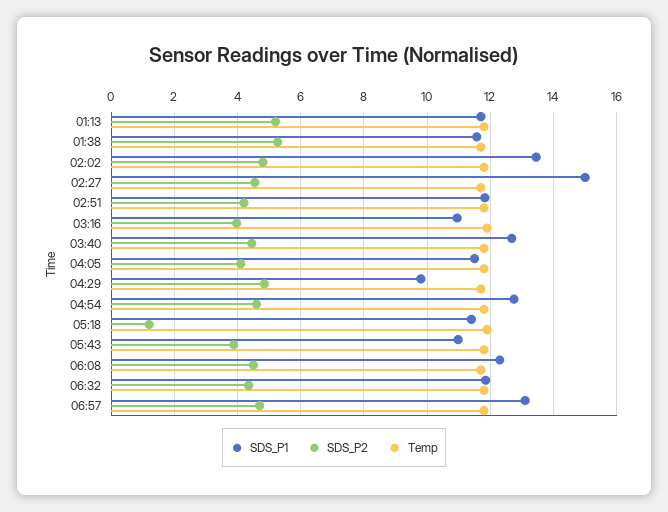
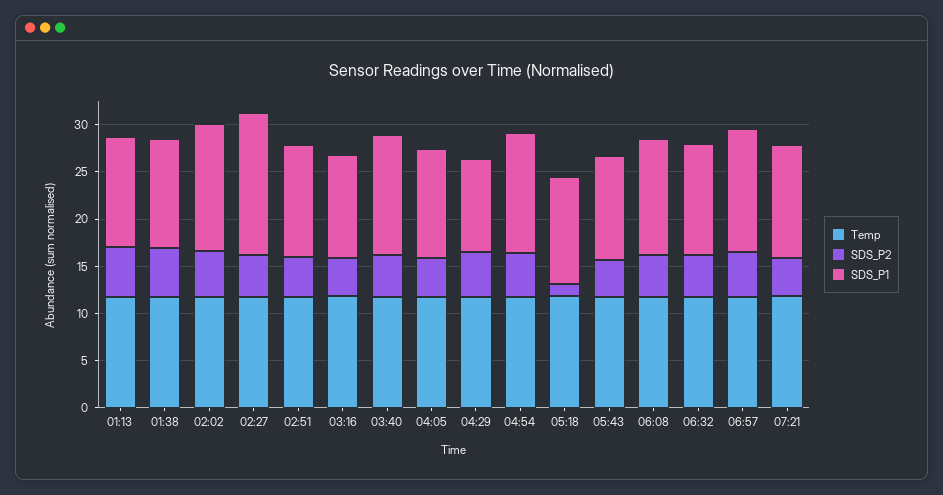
Temp, 07:21: none -> 12
SDS_P2, 07:21: none -> 4
SDS_P1, 07:21: none -> 12

